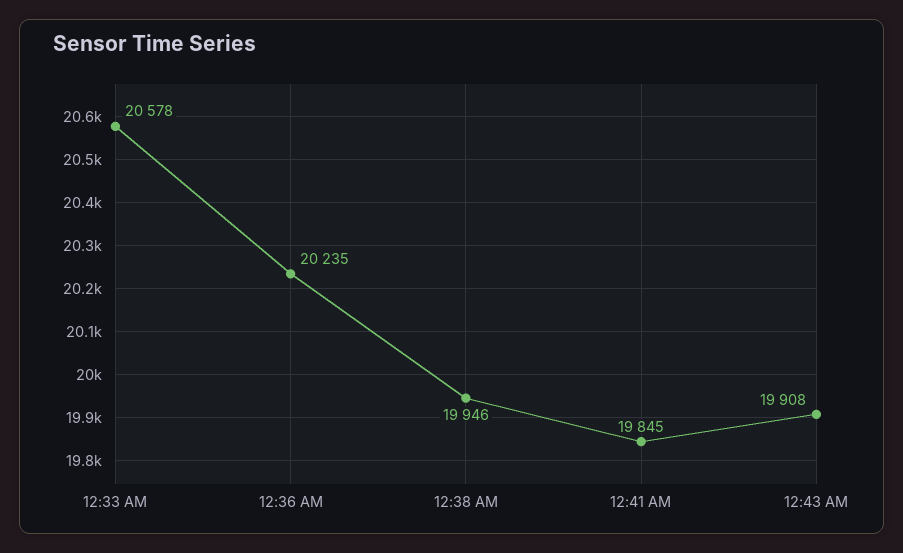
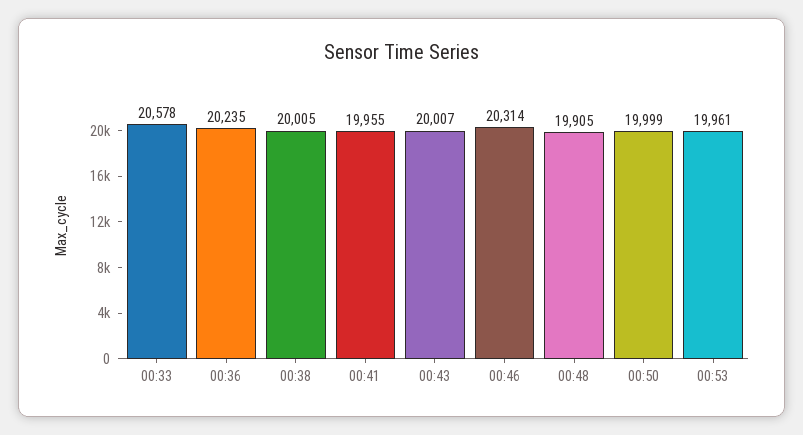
12:38 AM: 19946 -> 20005
12:41 AM: 19845 -> 19955
12:43 AM: 19908 -> 20007
00:46: none -> 20314
00:48: none -> 19905
00:50: none -> 19999
00:53: none -> 19961

